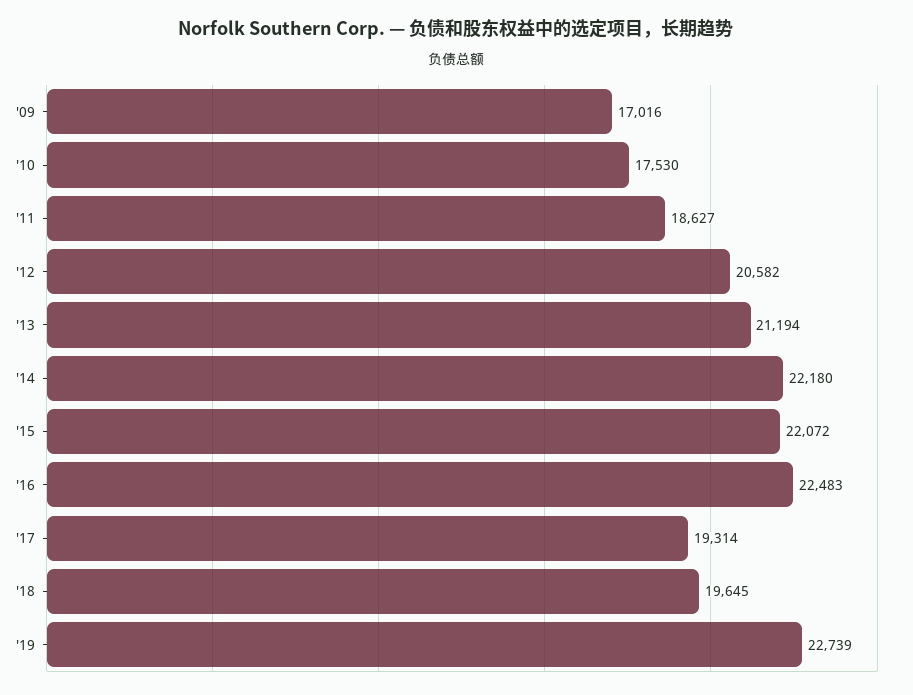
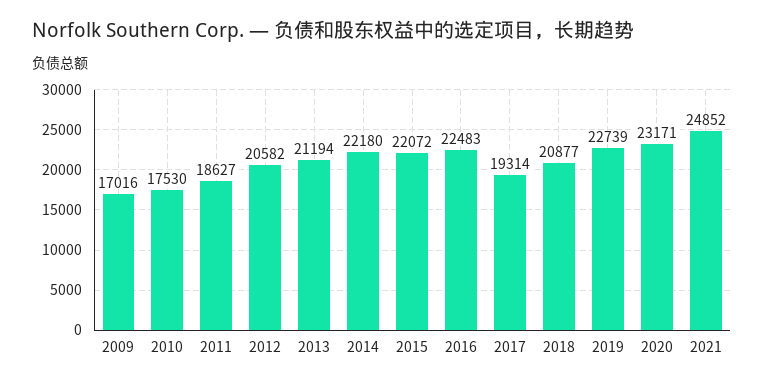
'18: 19645 -> 20877
2020: none -> 23171
2021: none -> 24852

